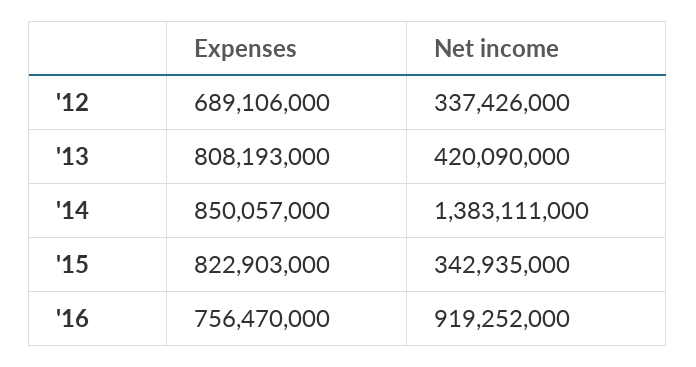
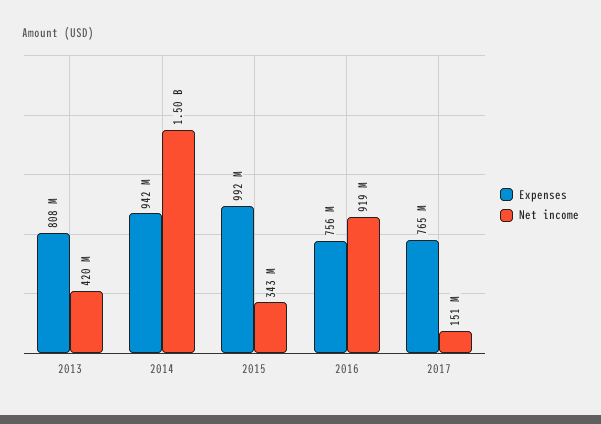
Expenses, '12: 689106000 -> none
Net income, '12: 337426000 -> none
Expenses, '14: 850057000 -> 942000000
Net income, '14: 1383111000 -> 1500000000
Expenses, '15: 822903000 -> 992000000
Expenses, 2017: none -> 765000000
Net income, 2017: none -> 151000000

